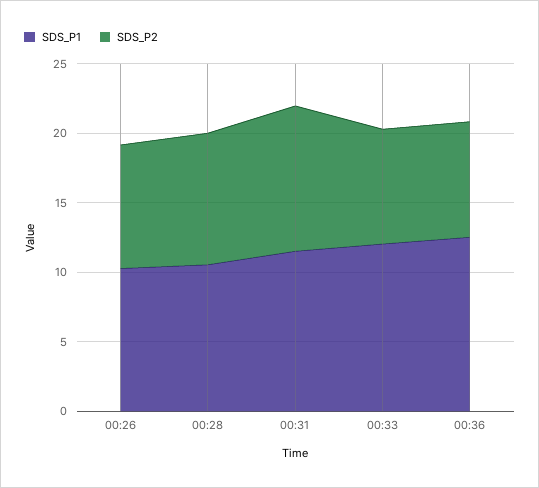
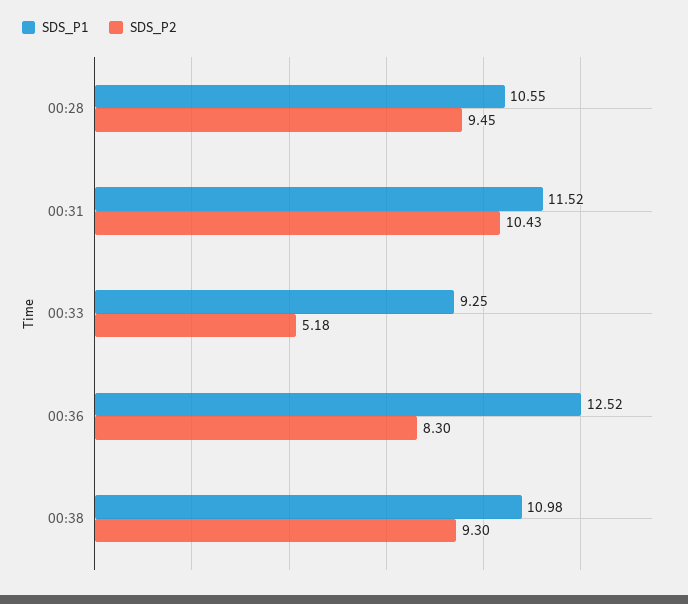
SDS_P1, 00:26: 10 -> none
SDS_P2, 00:26: 9 -> none
SDS_P1, 00:33: 12 -> 9.25
SDS_P2, 00:33: 8 -> 5.18
SDS_P1, 00:38: none -> 10.98
SDS_P2, 00:38: none -> 9.3

